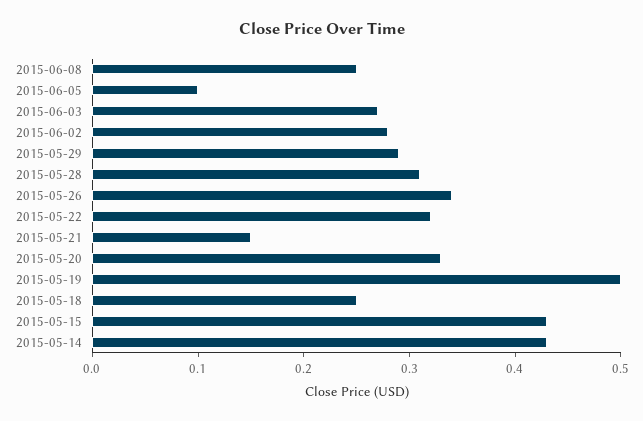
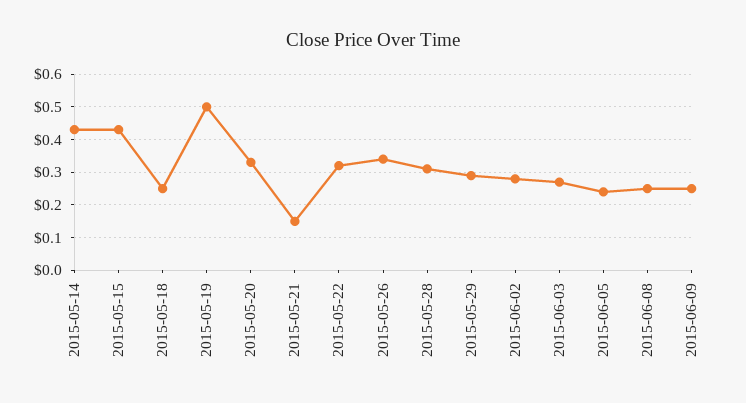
2015-06-05: 0.1 -> 0.25
2015-06-09: none -> 0.25

